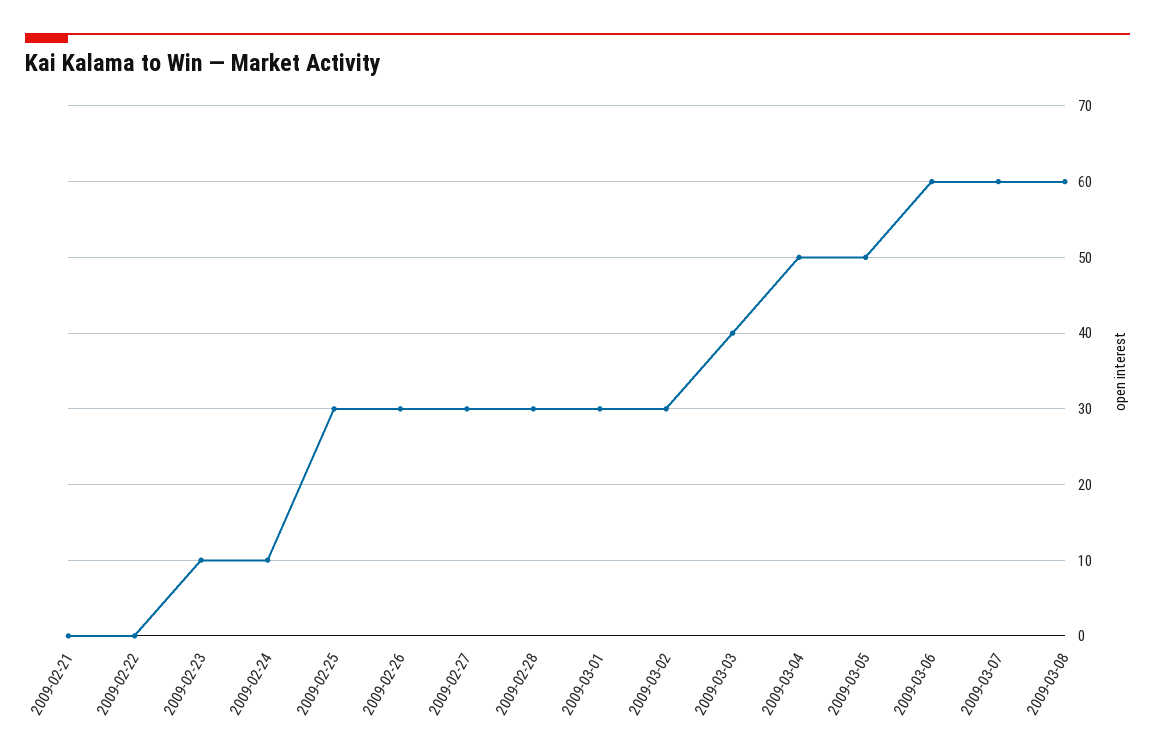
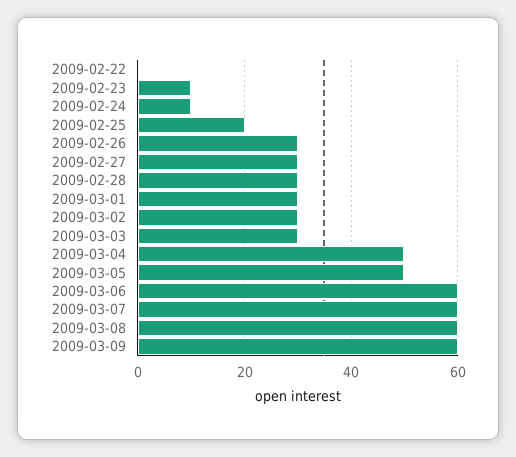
2009-02-21: 0 -> none
2009-02-25: 30 -> 20
2009-03-03: 40 -> 30
2009-03-09: none -> 60

